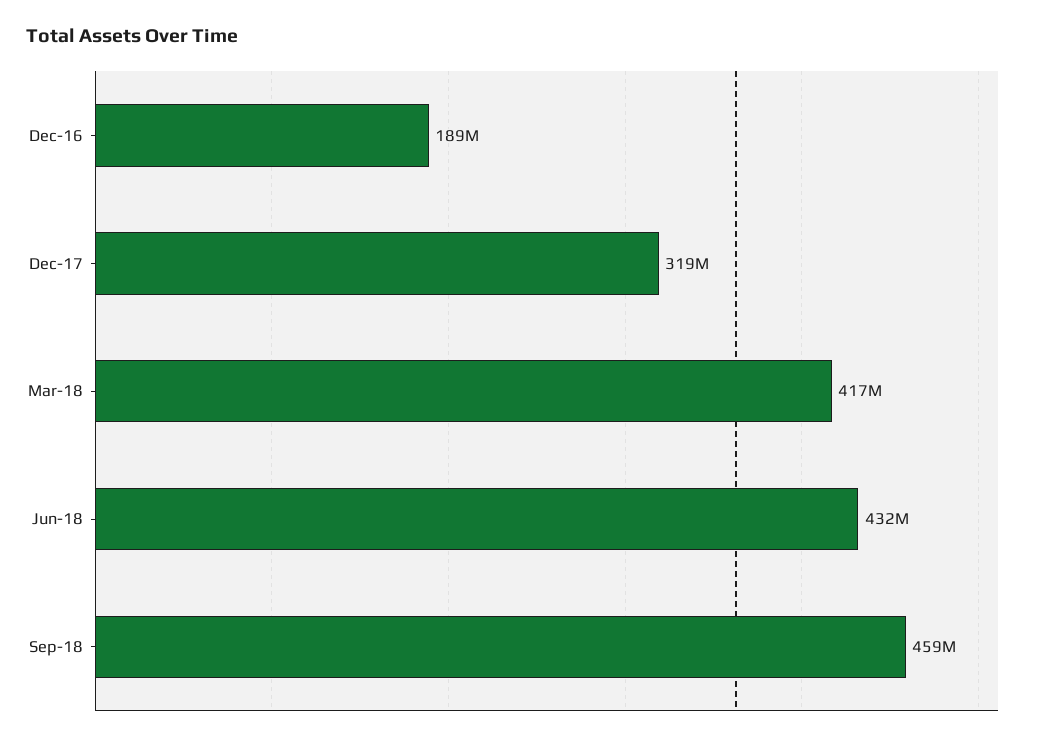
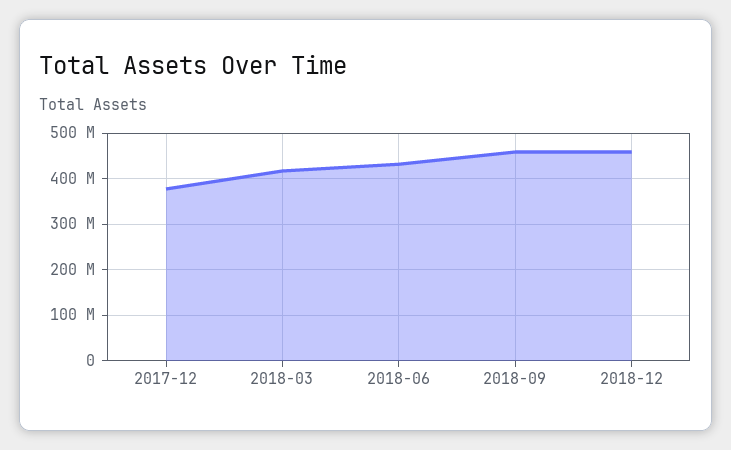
Dec-16: 189000000 -> none
Dec-17: 319000000 -> 380000000
2018-12: none -> 460000000

